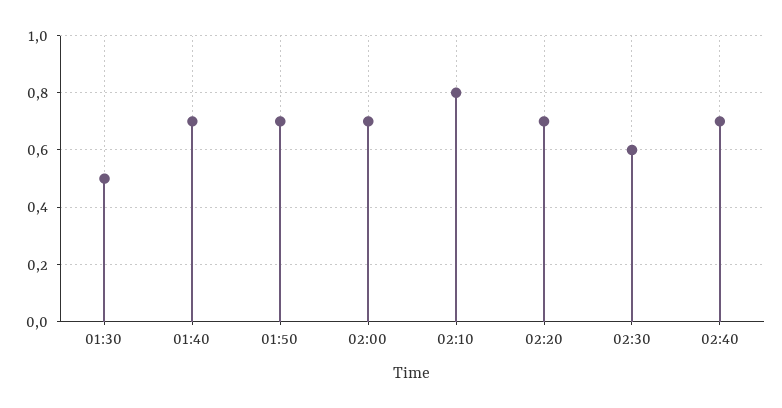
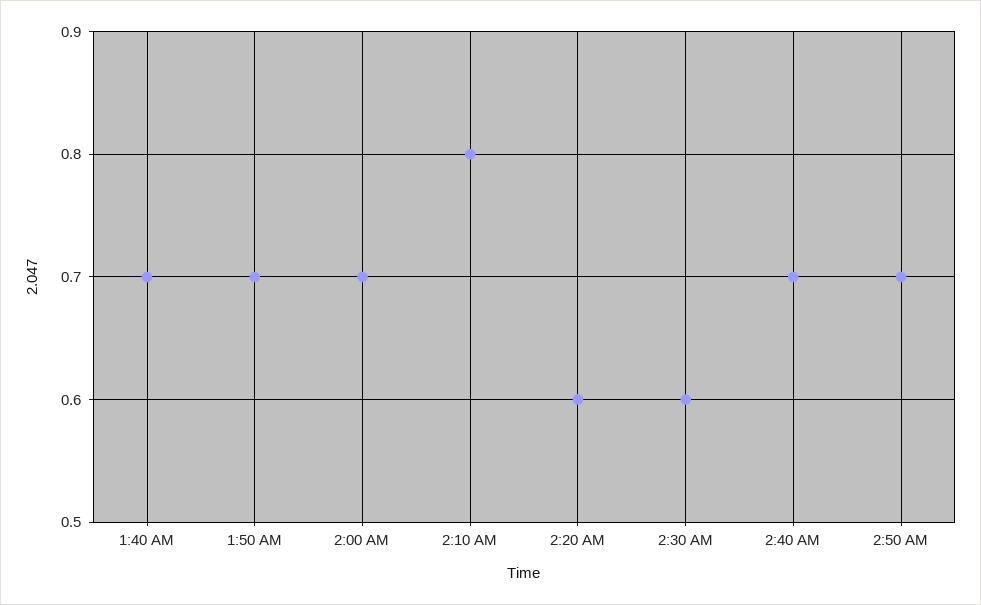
01:30: 0.5 -> none
02:20: 0.7 -> 0.6
2:50 AM: none -> 0.7

